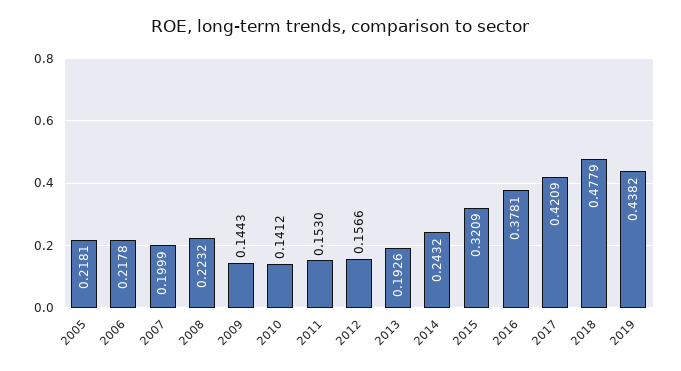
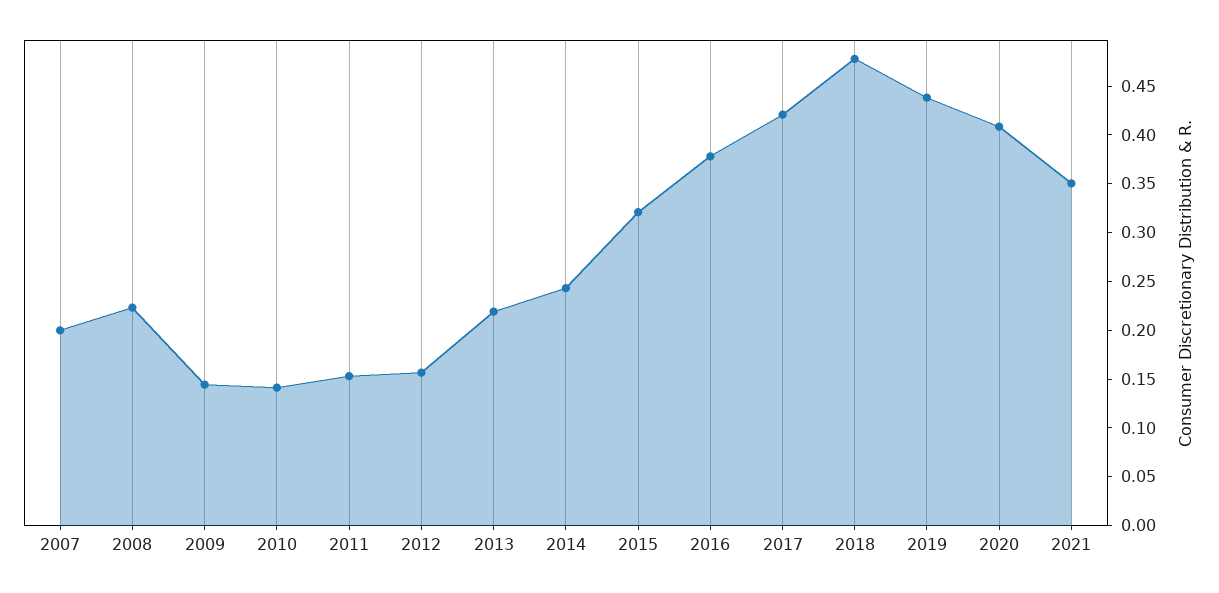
2005: 0.2181 -> none
2006: 0.2178 -> none
2013: 0.1926 -> 0.22
2020: none -> 0.41
2021: none -> 0.35

